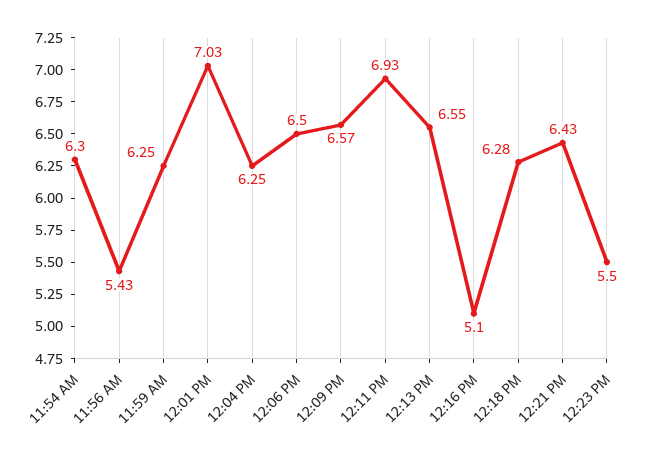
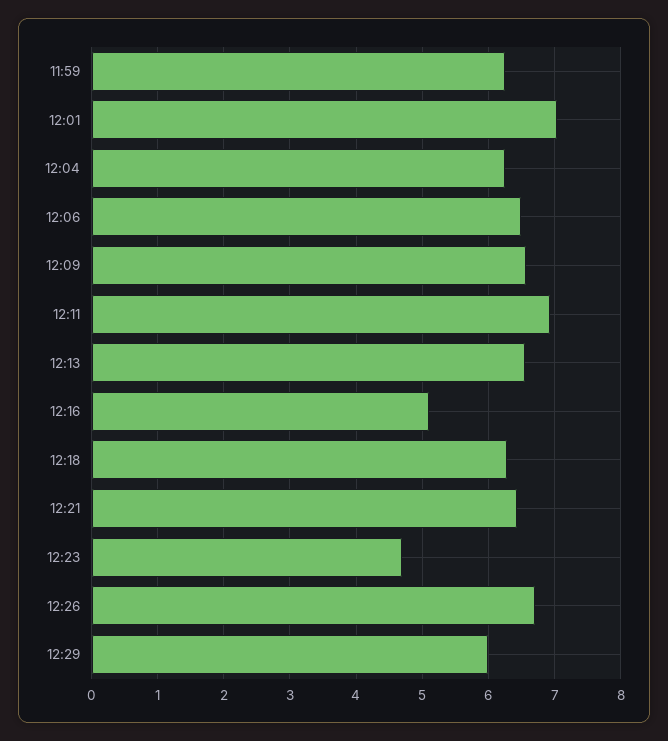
11:54 AM: 6.3 -> none
11:56 AM: 5.43 -> none
12:23 PM: 5.5 -> 4.7
12:26: none -> 6.7
12:29: none -> 6

